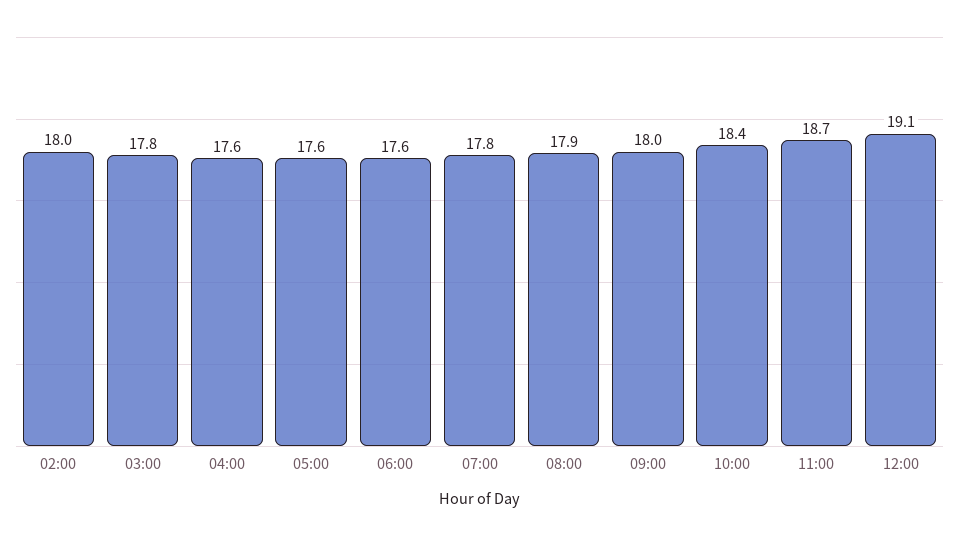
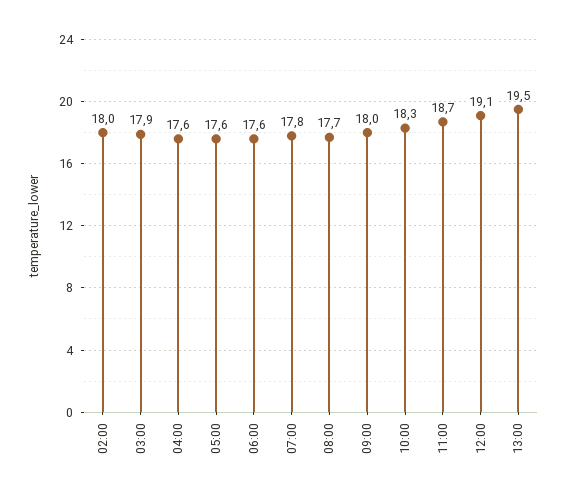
03:00: 17.8 -> 17.9
08:00: 17.9 -> 17.7
10:00: 18.4 -> 18.3
13:00: none -> 19.5

